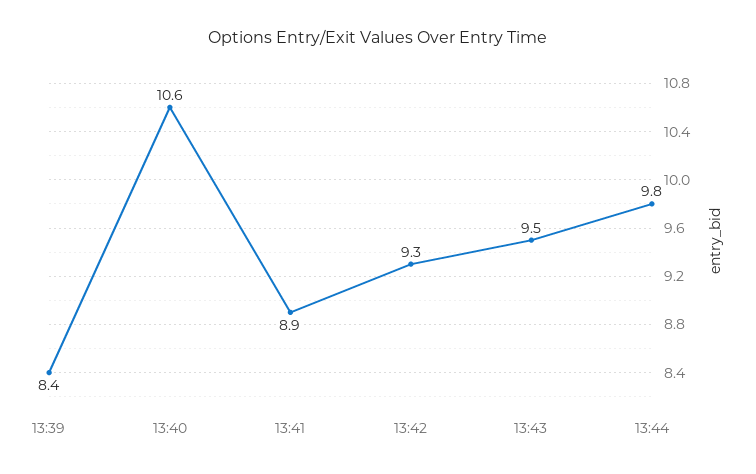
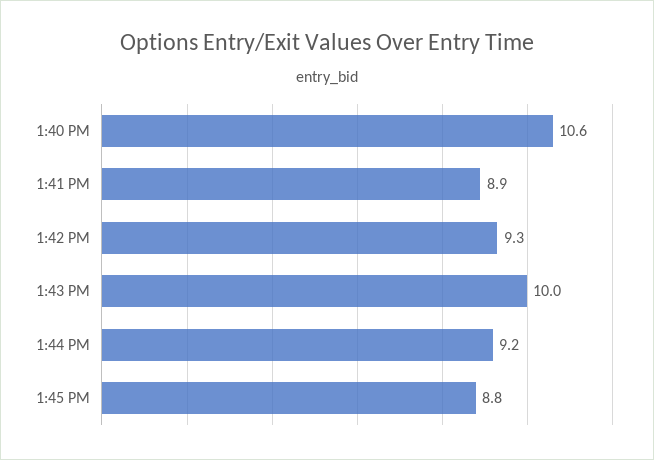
13:39: 8.4 -> none
13:43: 9.5 -> 10
13:44: 9.8 -> 9.2
1:45 PM: none -> 8.8

